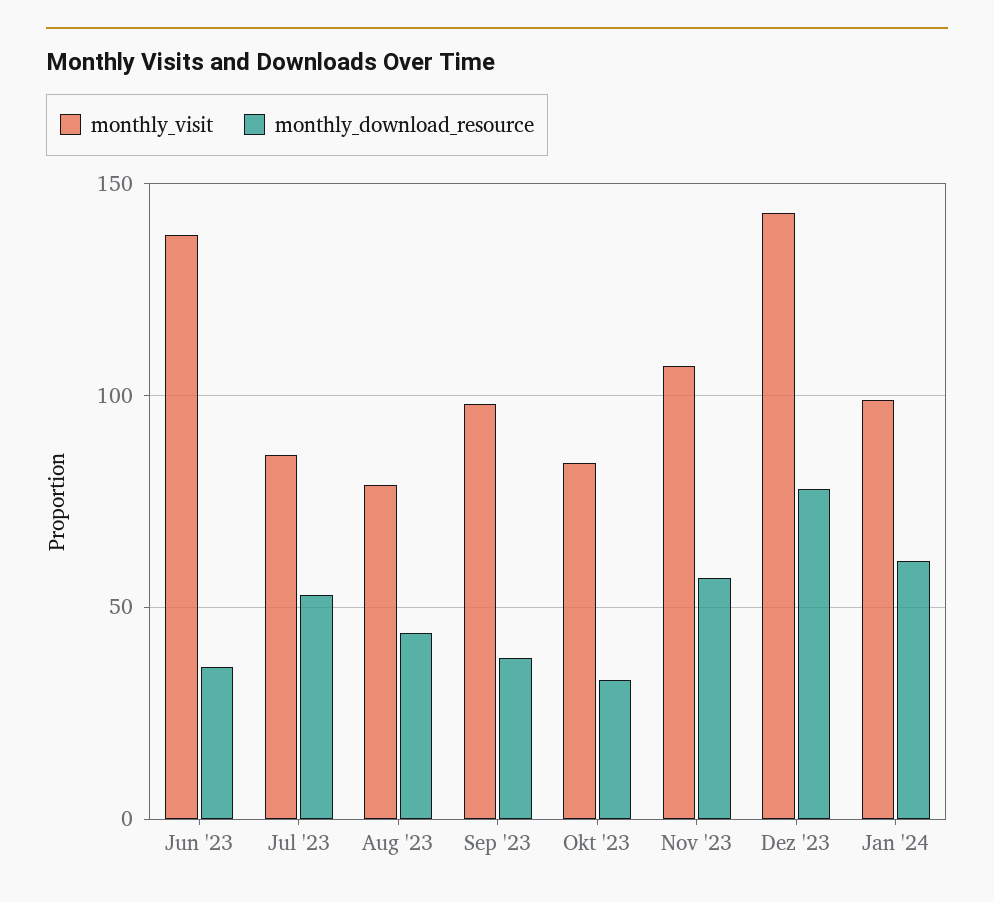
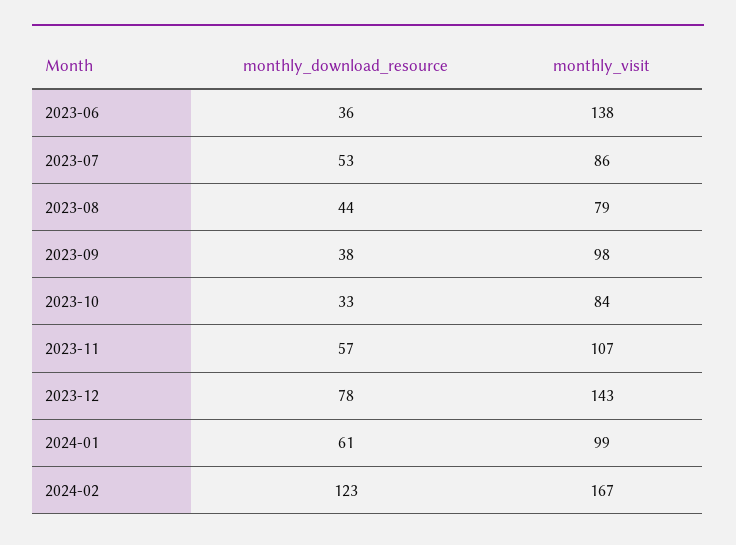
monthly_download_resource, 2024-02: none -> 123
monthly_visit, 2024-02: none -> 167

